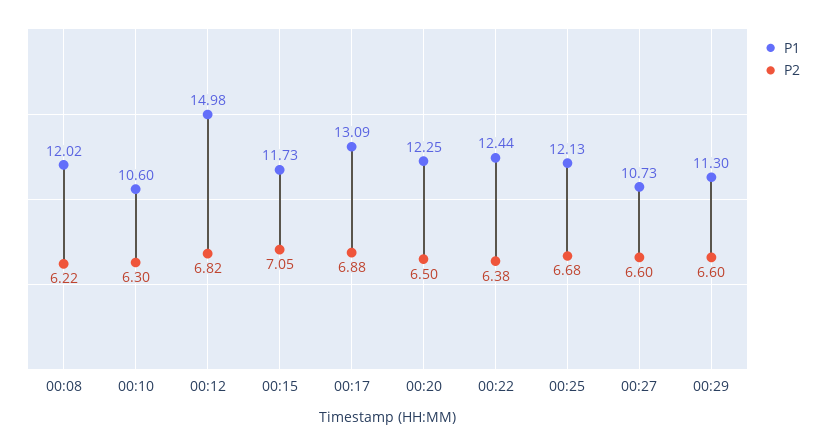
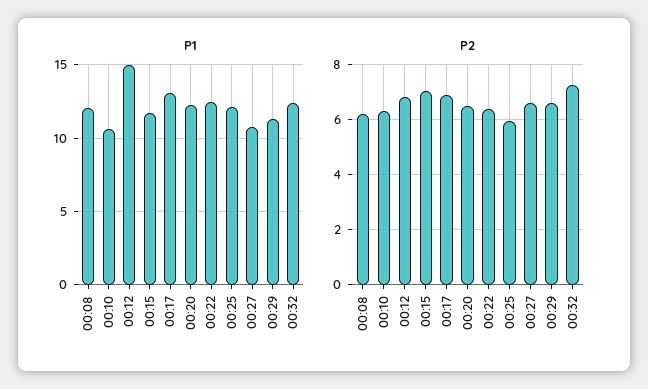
P2, 00:25: 6.68 -> 6
P1, 00:32: none -> 12.5
P2, 00:32: none -> 7.25

